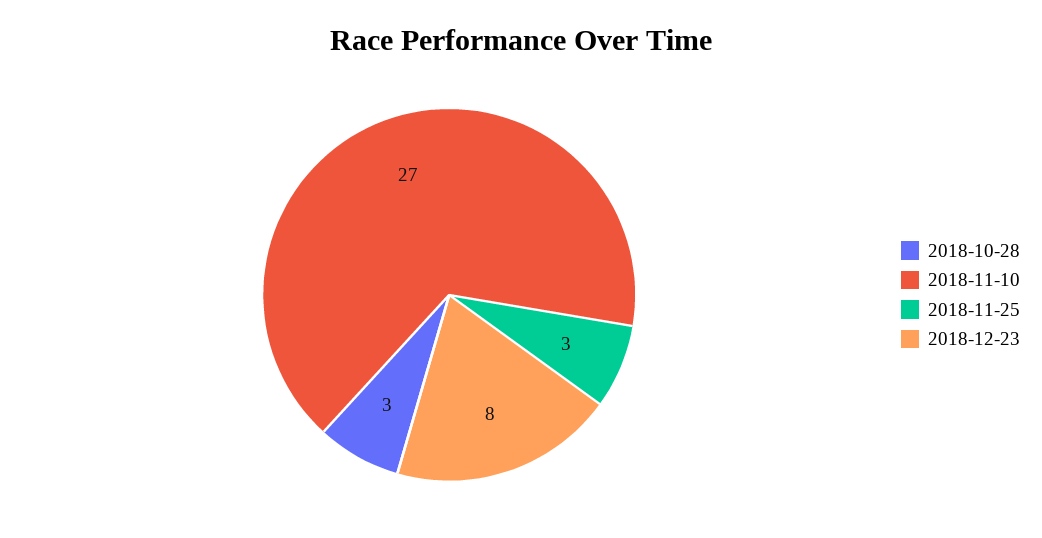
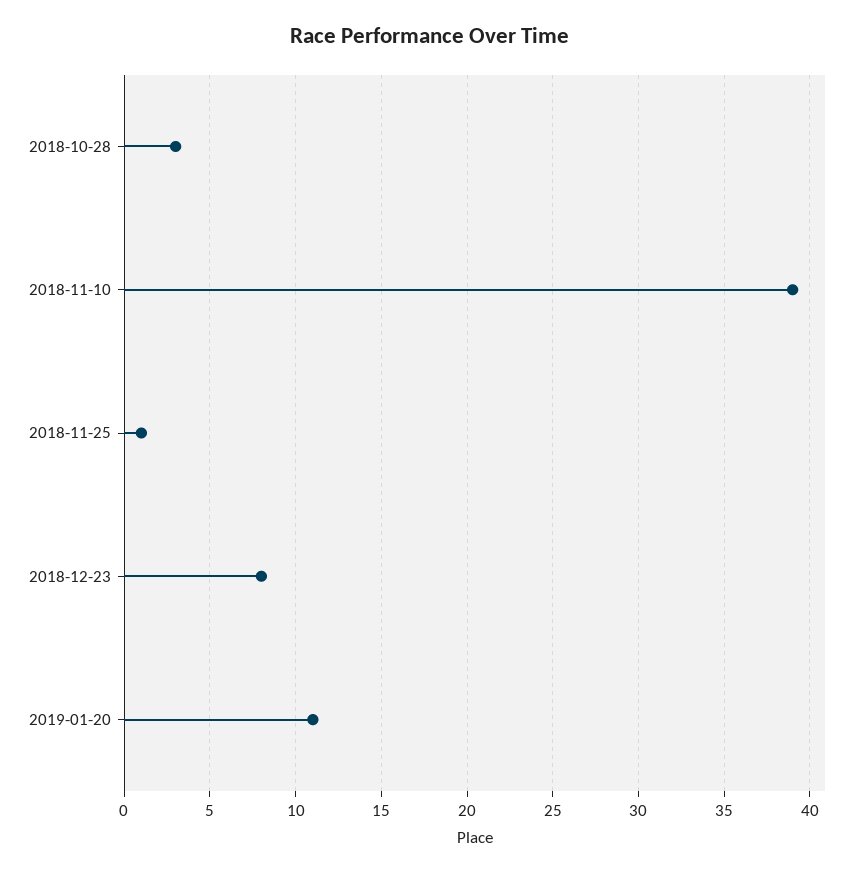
2018-11-10: 27 -> 39
2018-11-25: 3 -> 1
2019-01-20: none -> 11

